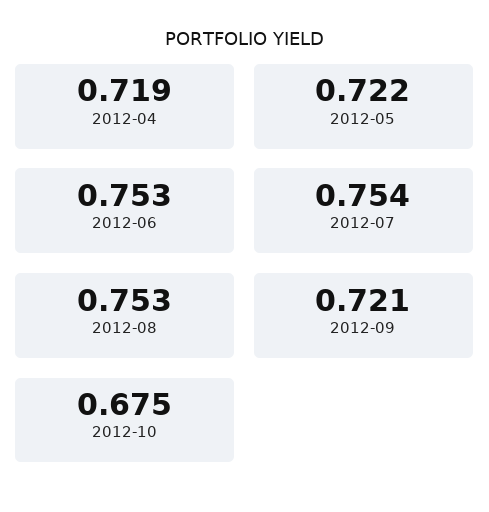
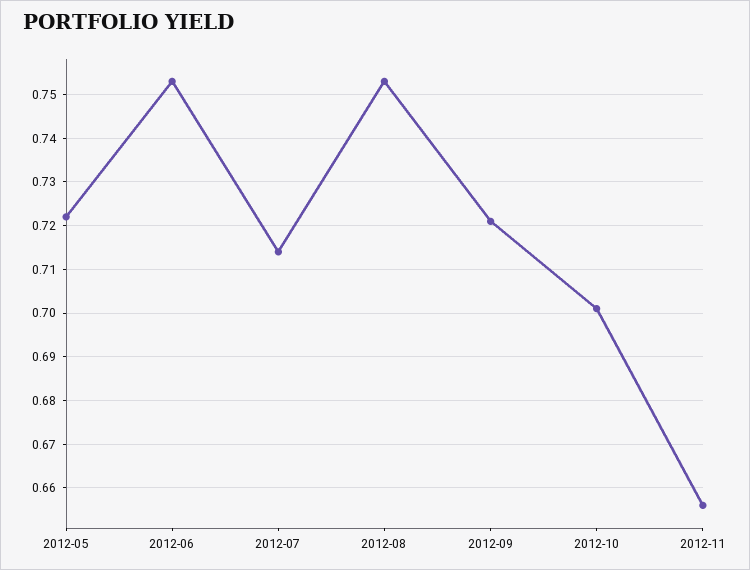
2012-04: 0.719 -> none
2012-07: 0.754 -> 0.715
2012-10: 0.675 -> 0.7
2012-11: none -> 0.655

